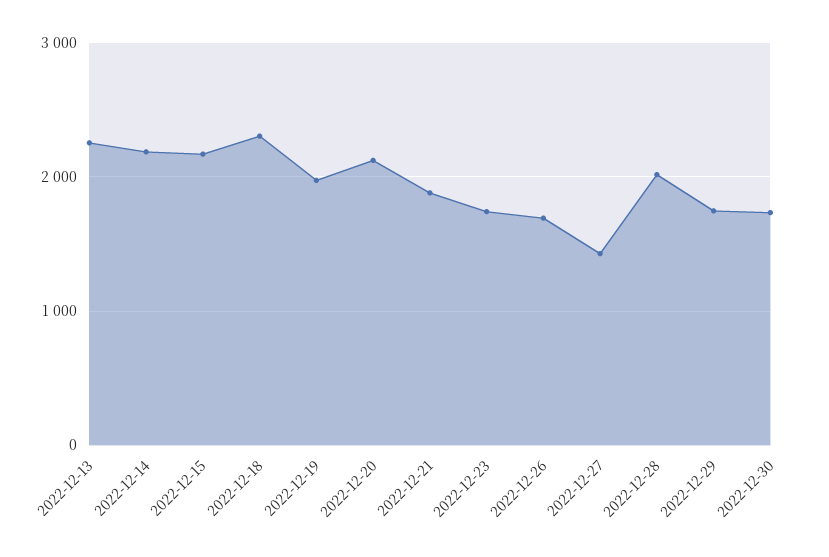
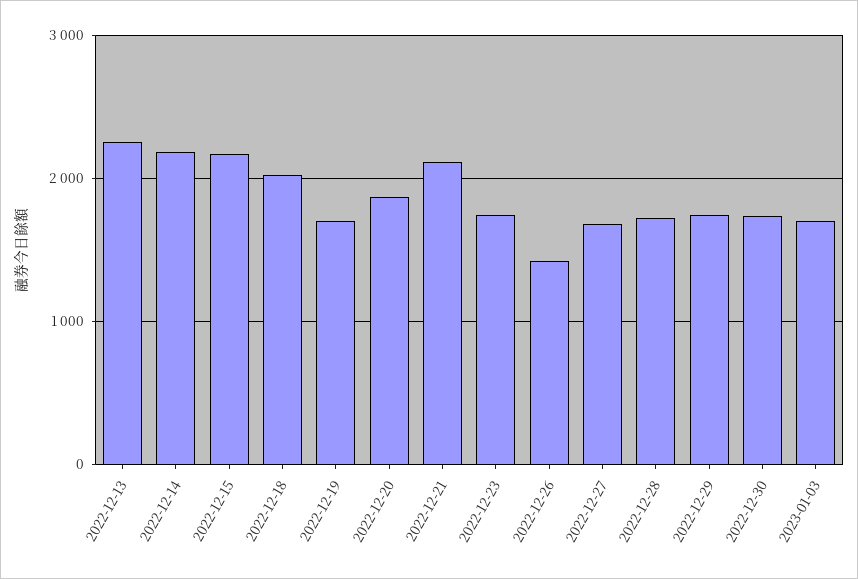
2022-12-18: 2300 -> 2000
2022-12-19: 2000 -> 1700
2022-12-20: 2100 -> 1900
2022-12-21: 1900 -> 2100
2022-12-26: 1700 -> 1400
2022-12-27: 1400 -> 1700
2022-12-28: 2000 -> 1700
2023-01-03: none -> 1700

